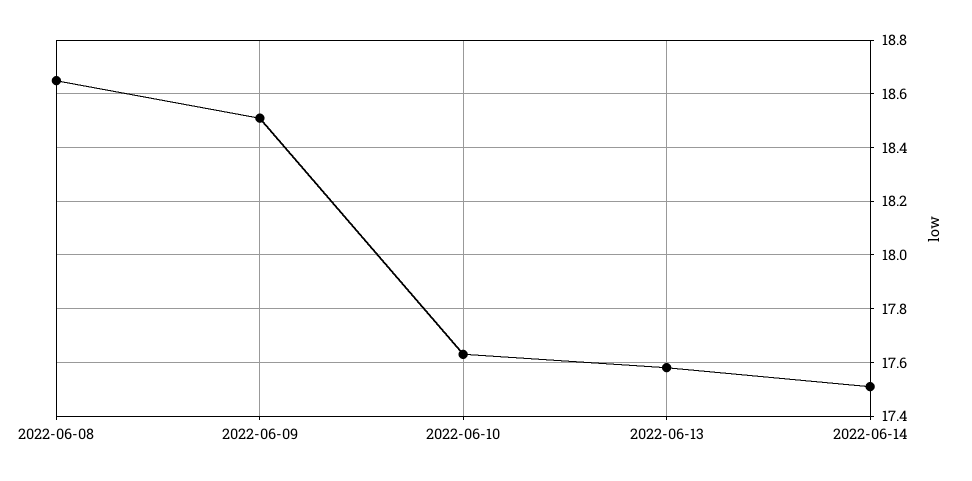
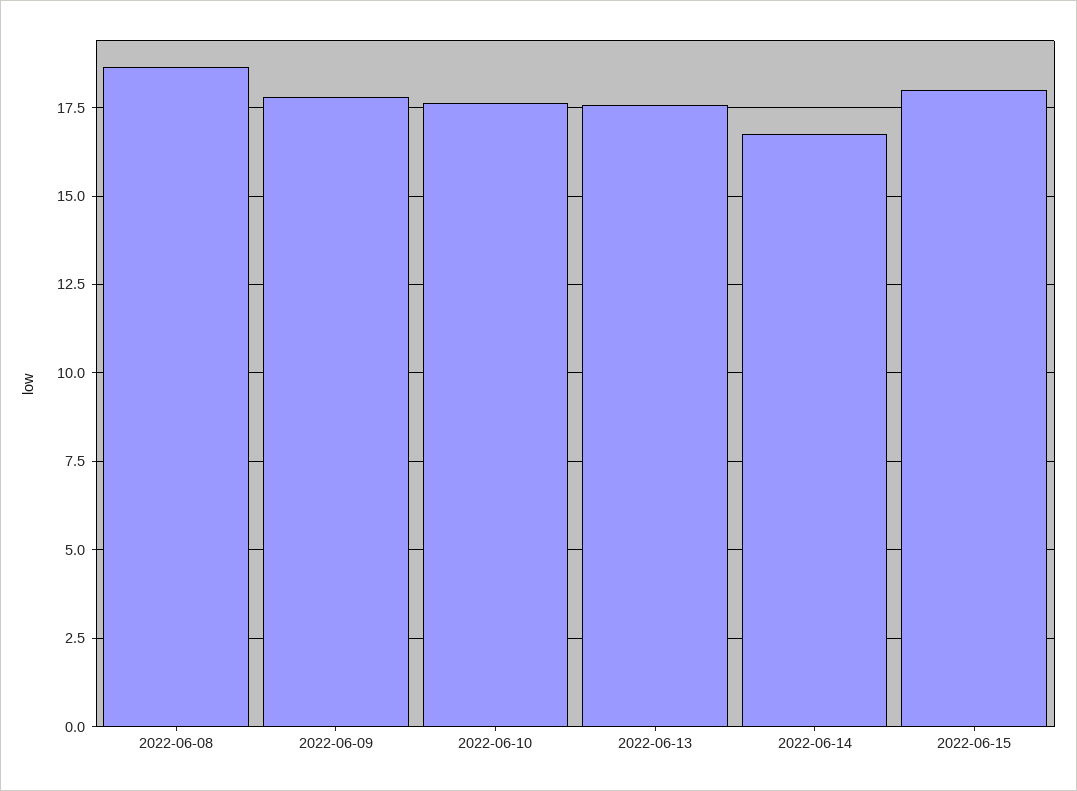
2022-06-09: 18.5 -> 17.75
2022-06-14: 17.5 -> 16.75
2022-06-15: none -> 18

